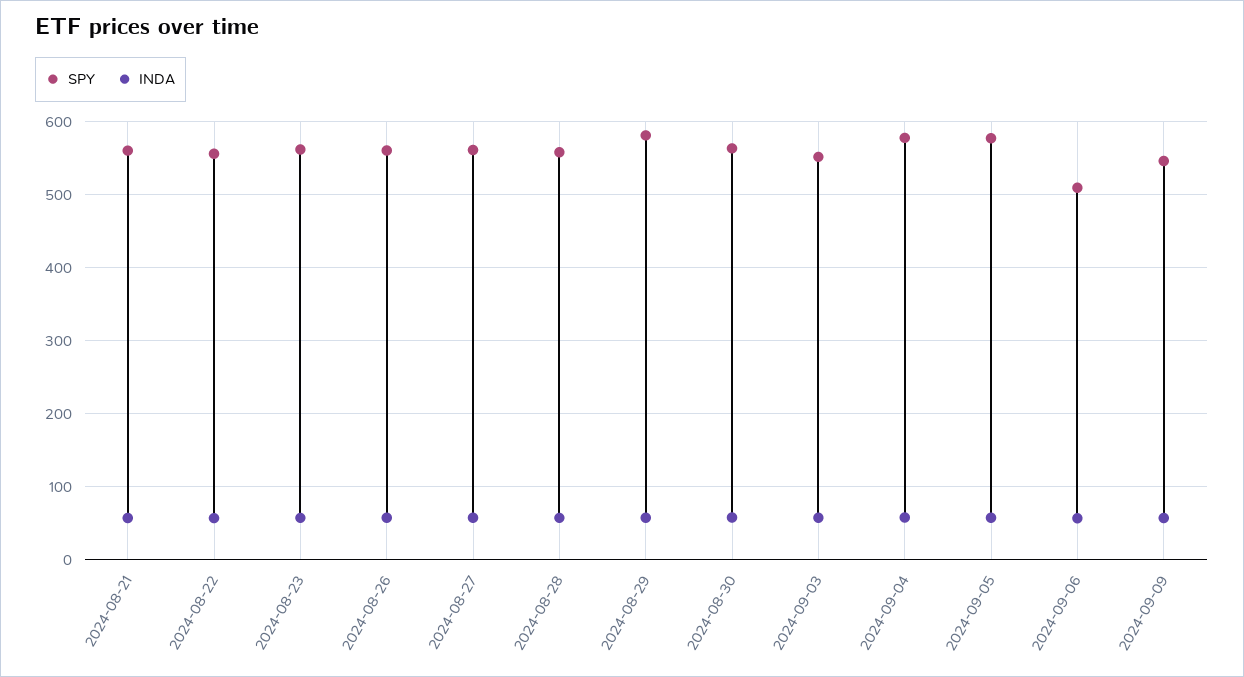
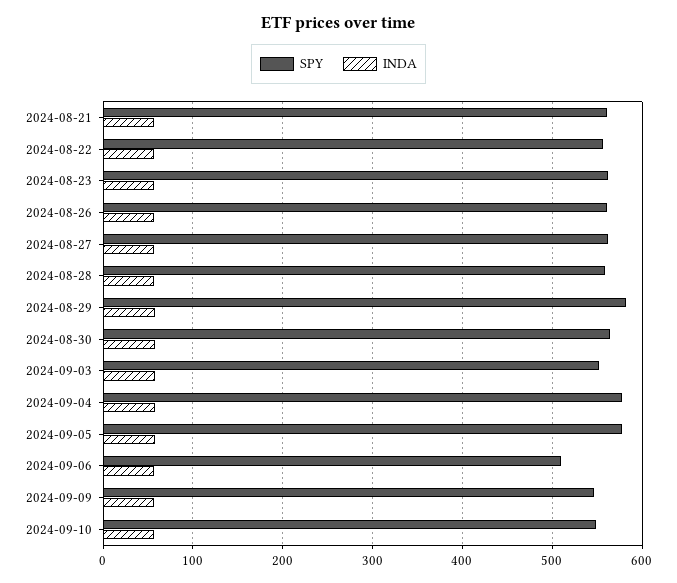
SPY, 2024-09-10: none -> 550
INDA, 2024-09-10: none -> 60

